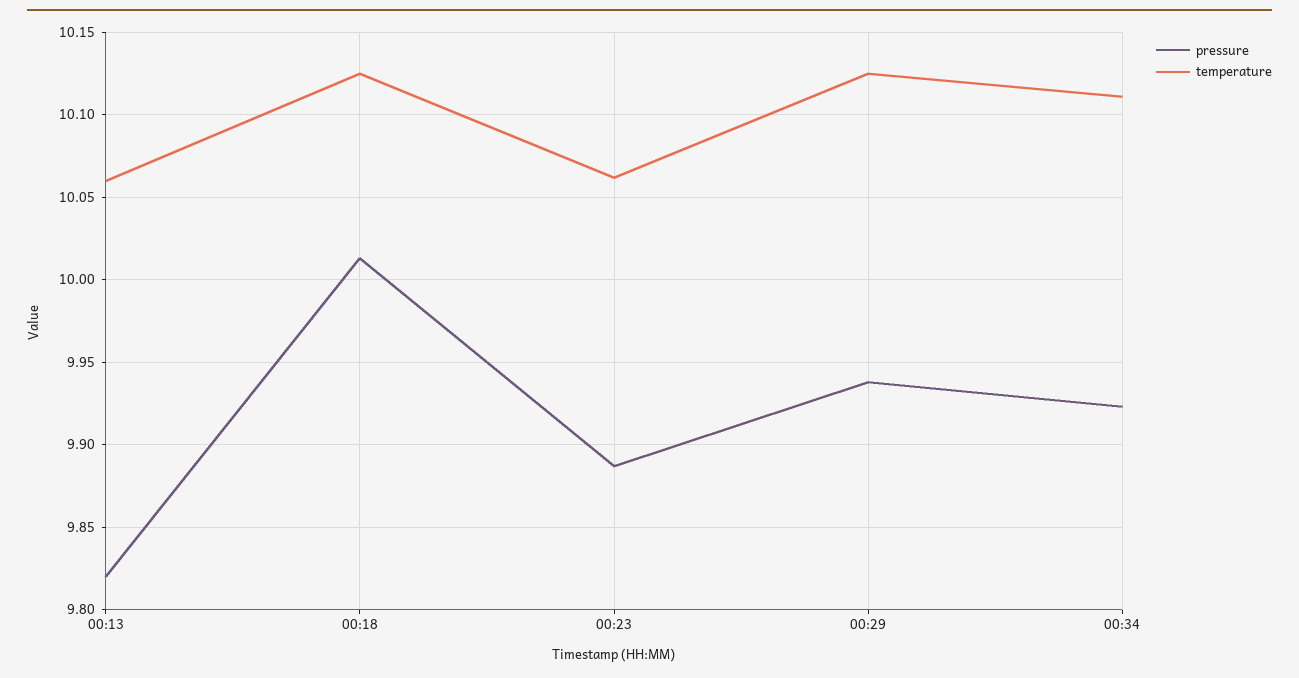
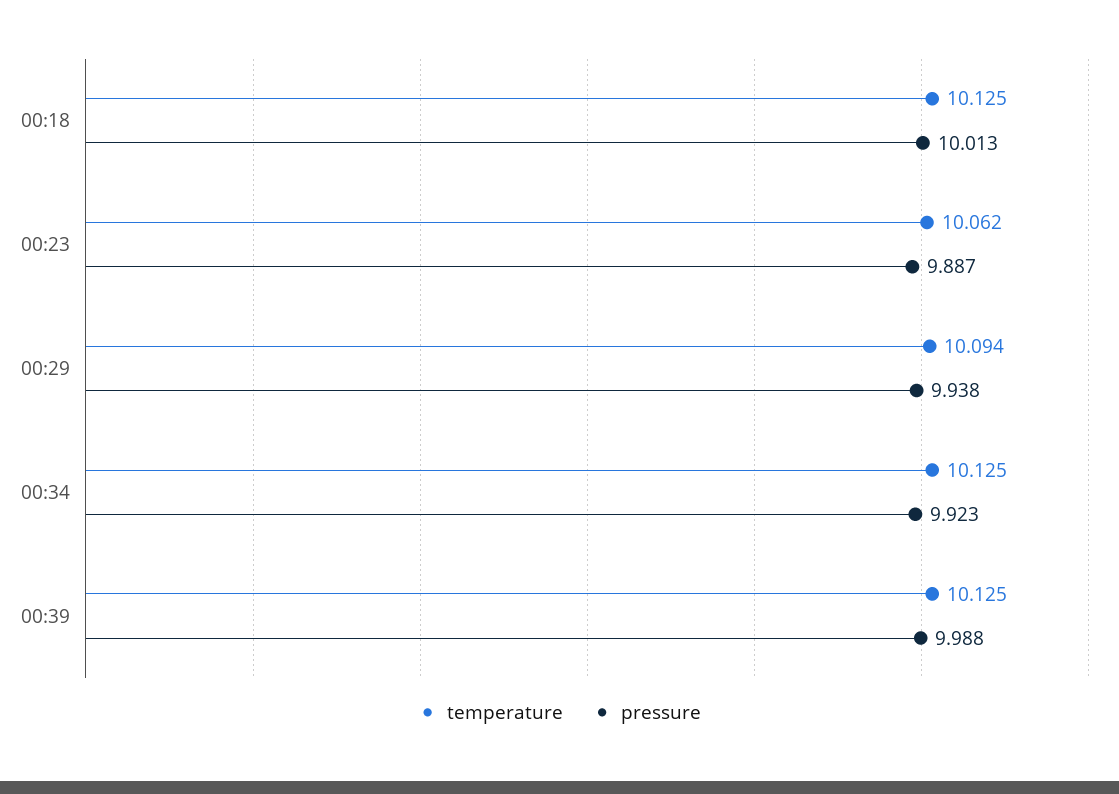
pressure, 00:13: 9.82 -> none
temperature, 00:13: 10.06 -> none
temperature, 00:29: 10.125 -> 10.094
temperature, 00:34: 10.11 -> 10.125
temperature, 00:39: none -> 10.125
pressure, 00:39: none -> 9.988

